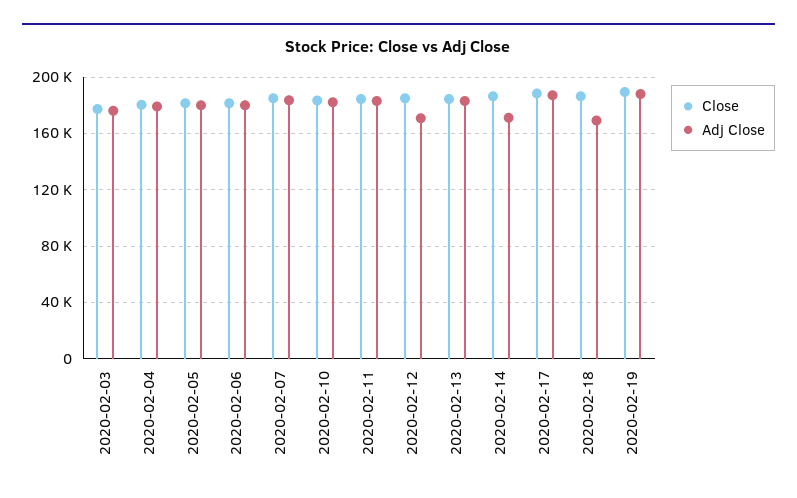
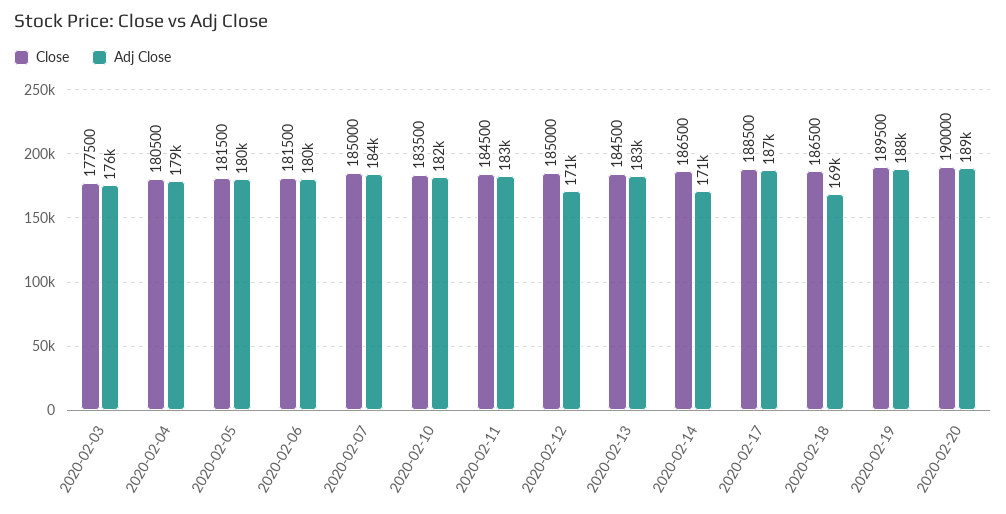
Close, 2020-02-20: none -> 190000
Adj Close, 2020-02-20: none -> 189000

